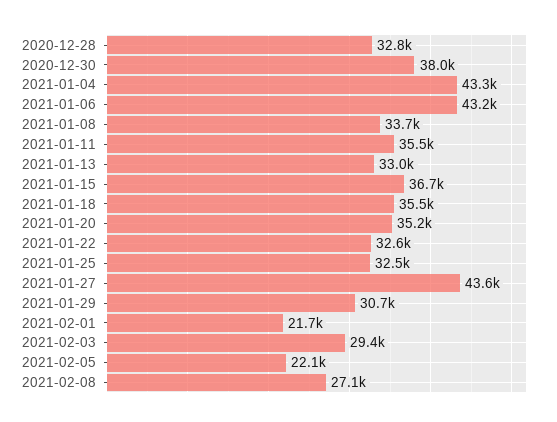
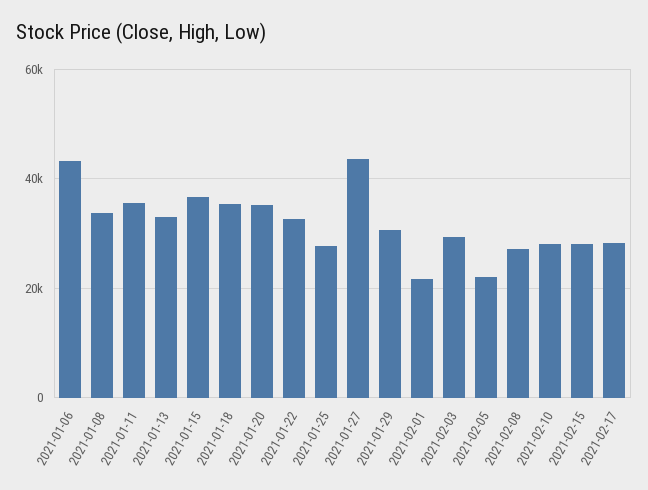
2020-12-28: 32800 -> none
2020-12-30: 38000 -> none
2021-01-04: 43300 -> none
2021-01-25: 32500 -> 28000
2021-02-10: none -> 28000
2021-02-15: none -> 28000
2021-02-17: none -> 28000

